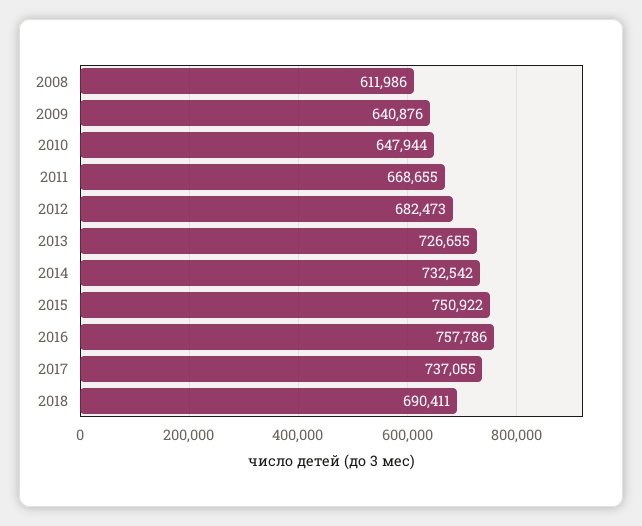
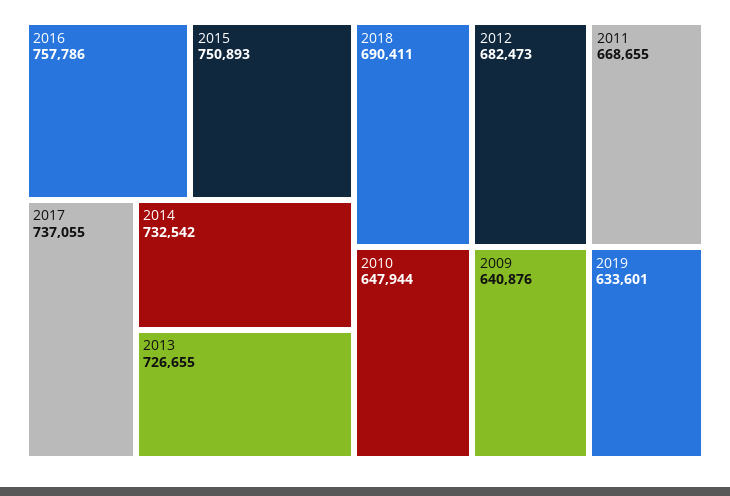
2008: 611986 -> none
2015: 750922 -> 750893
2019: none -> 633601

